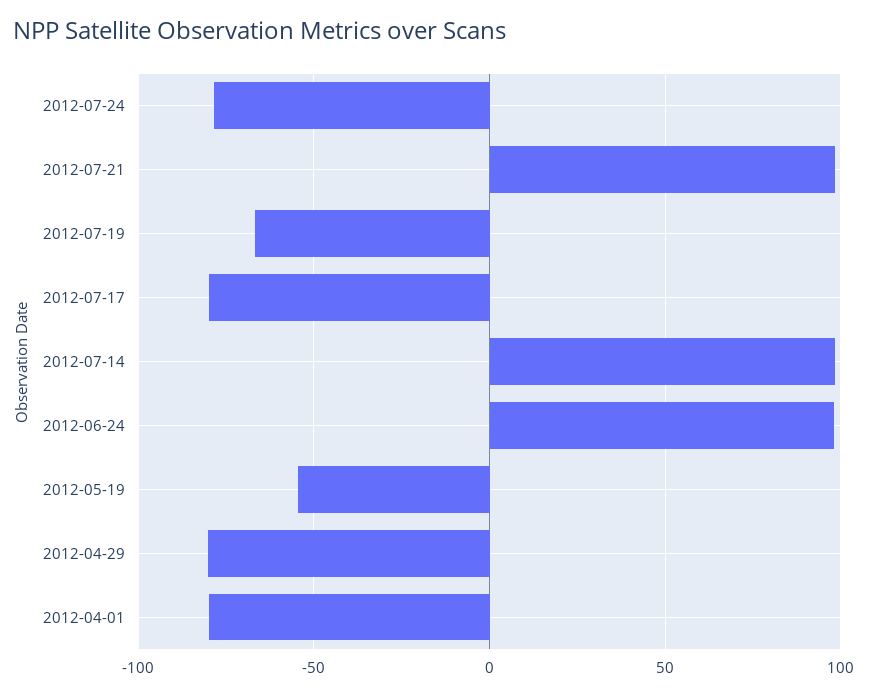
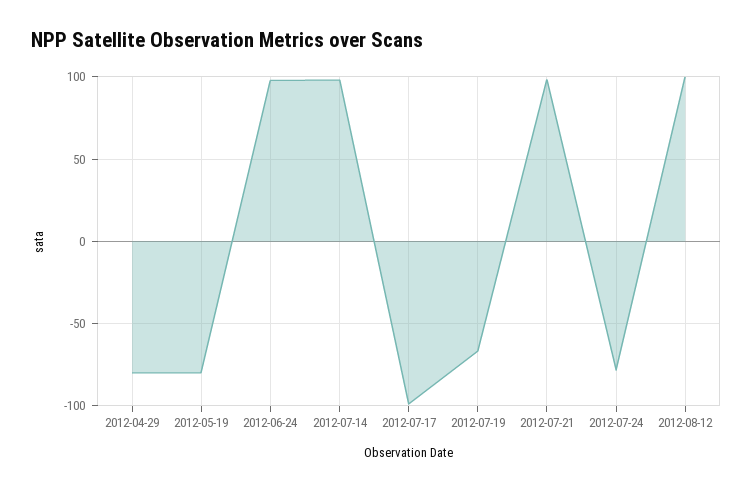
2012-07-17: -80 -> -100
2012-05-19: -55 -> -80
2012-04-01: -80 -> none
2012-08-12: none -> 100

